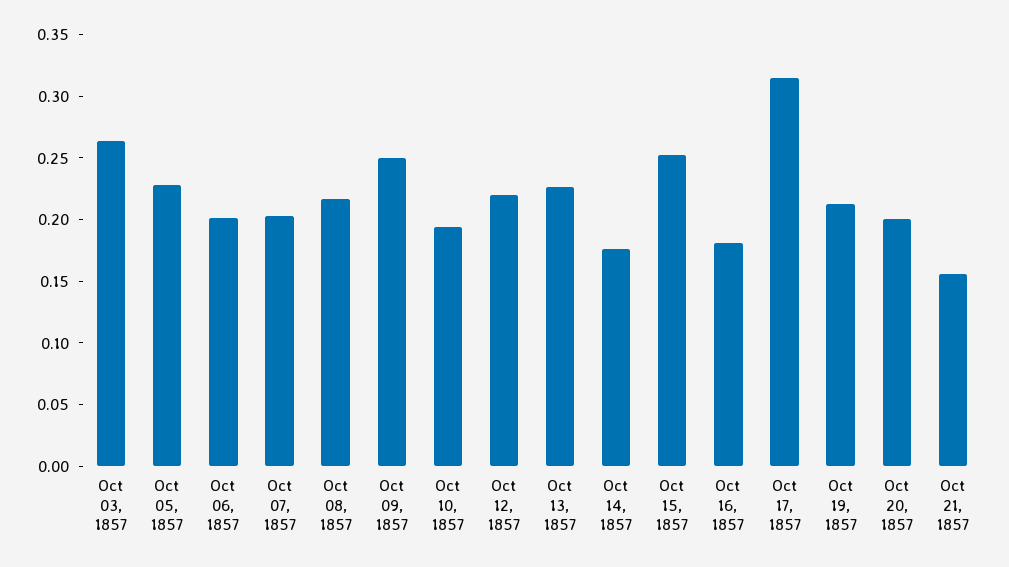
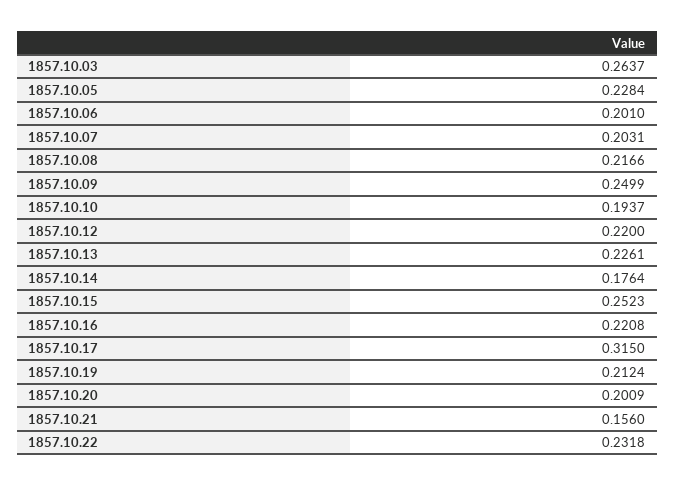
Oct 16, 1857: 0.18 -> 0.2208
1857.10.22: none -> 0.2318

